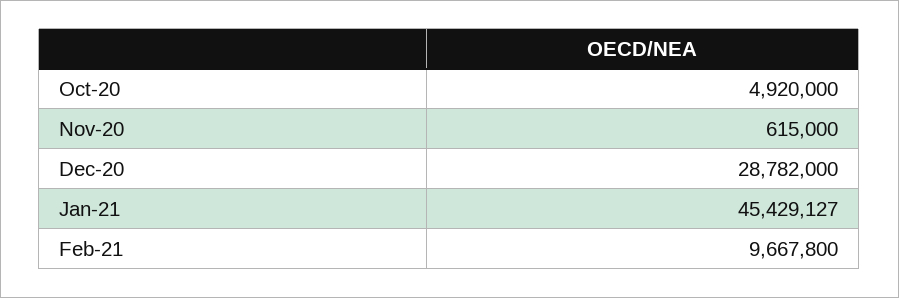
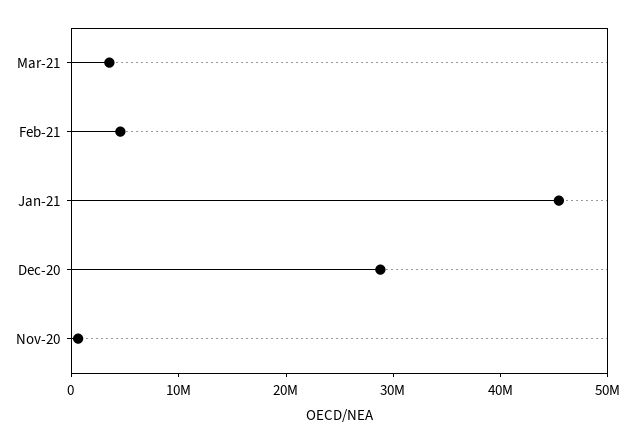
Oct-20: 4920000 -> none
Feb-21: 9667800 -> 4000000
Mar-21: none -> 4000000

